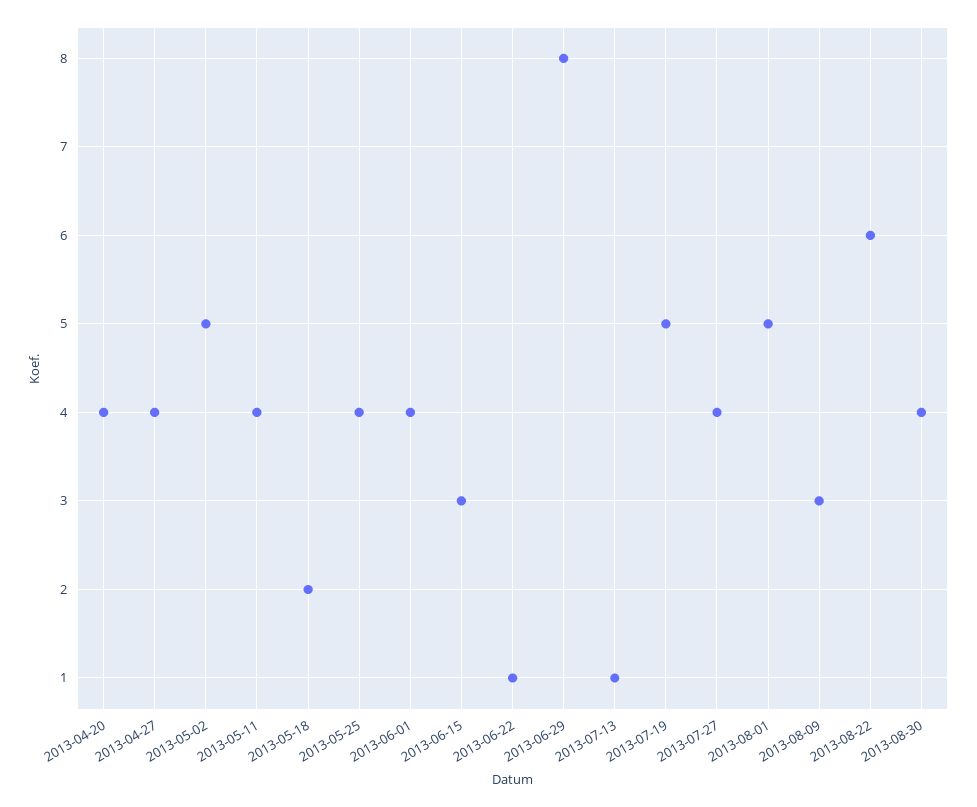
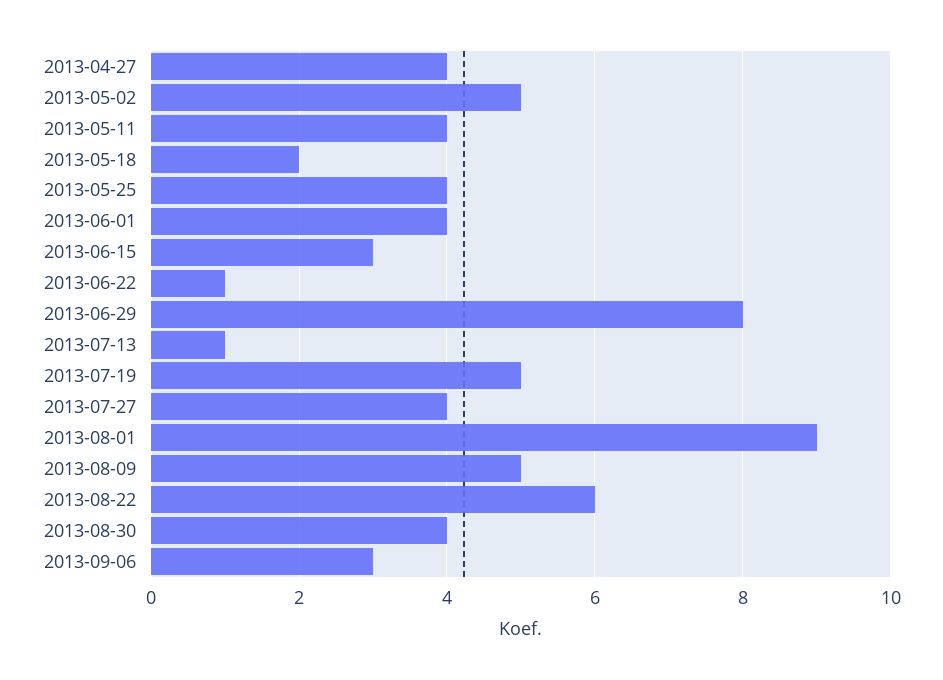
2013-04-20: 4 -> none
2013-08-01: 5 -> 9
2013-08-09: 3 -> 5
2013-09-06: none -> 3

